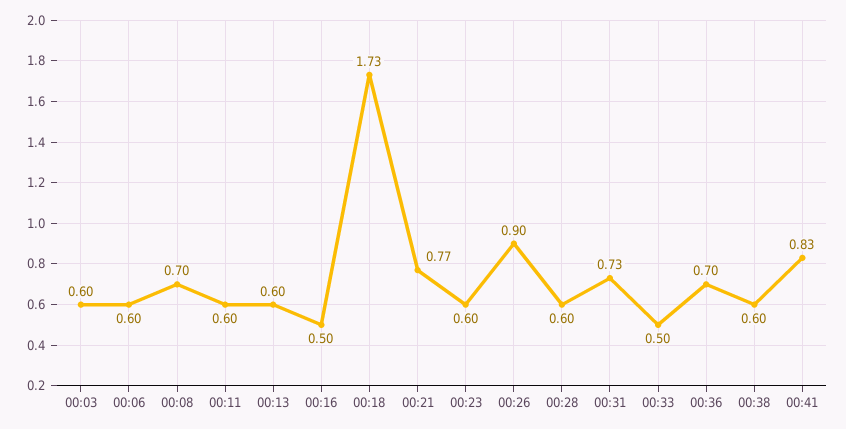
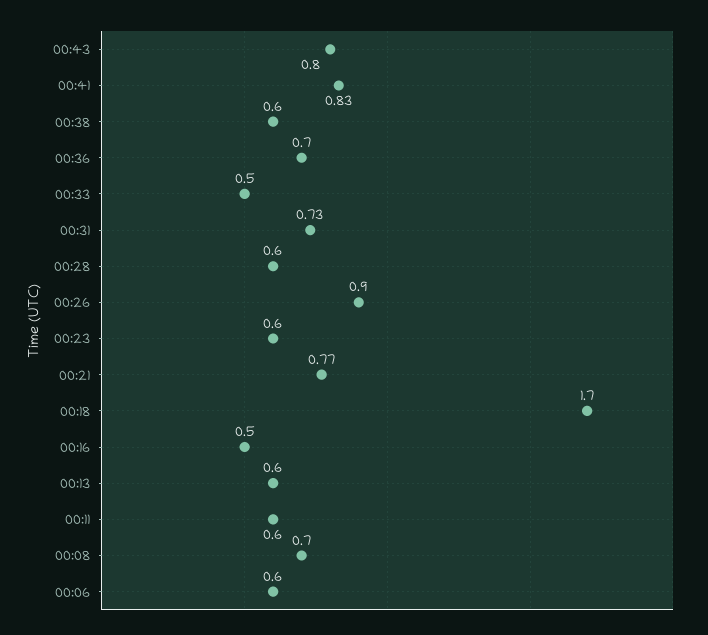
00:03: 0.6 -> none
00:18: 1.73 -> 1.7
00:43: none -> 0.8

